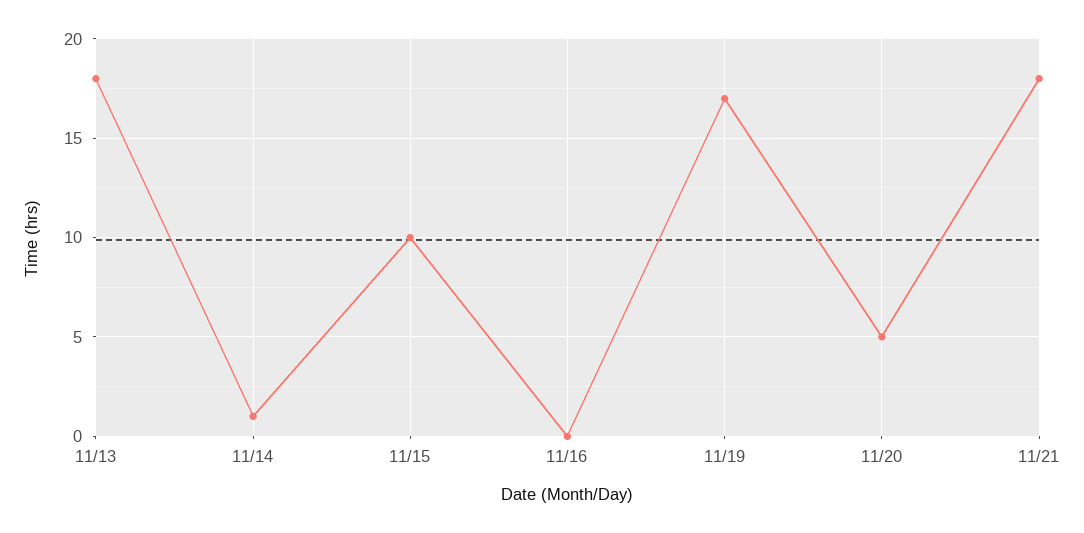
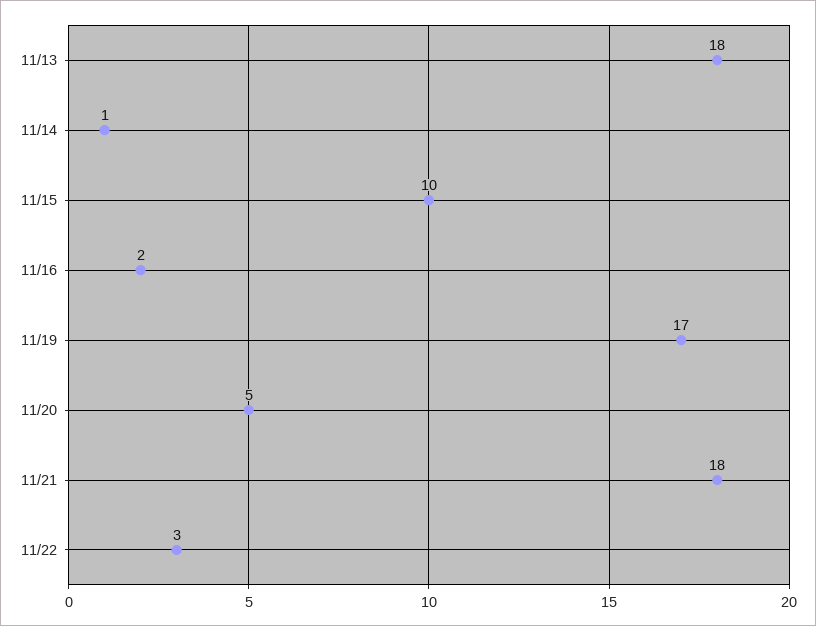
11/16: 0 -> 2
11/22: none -> 3

